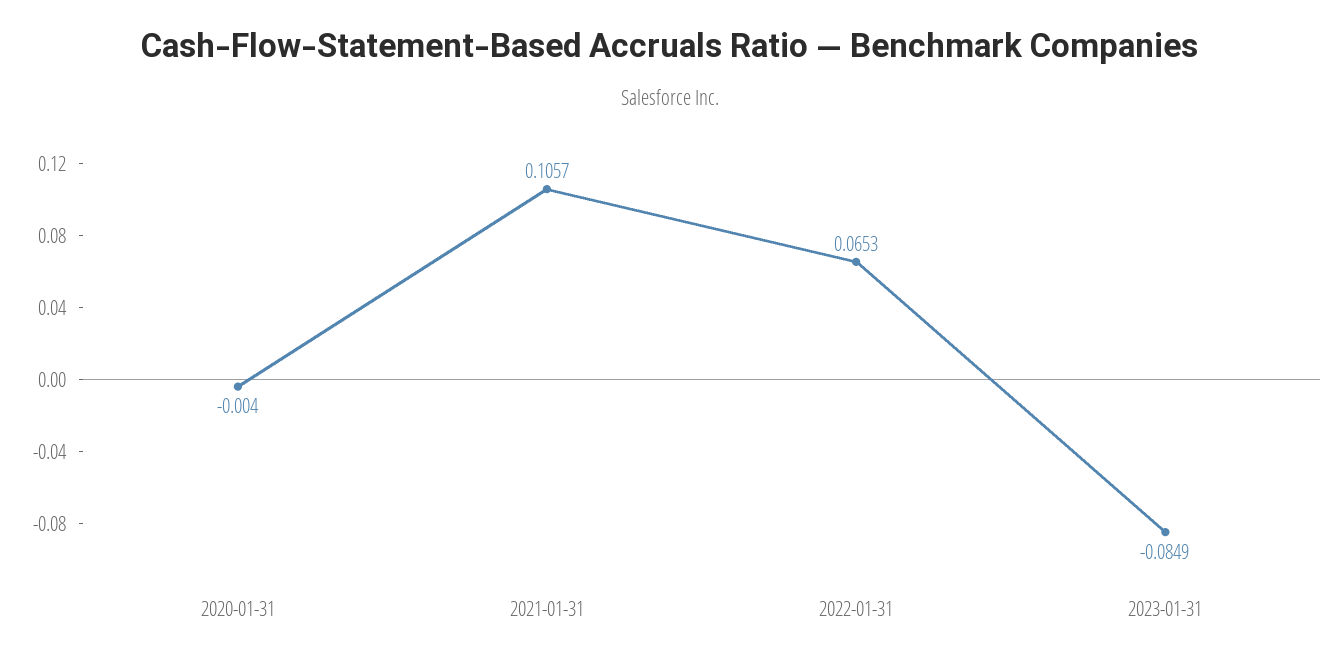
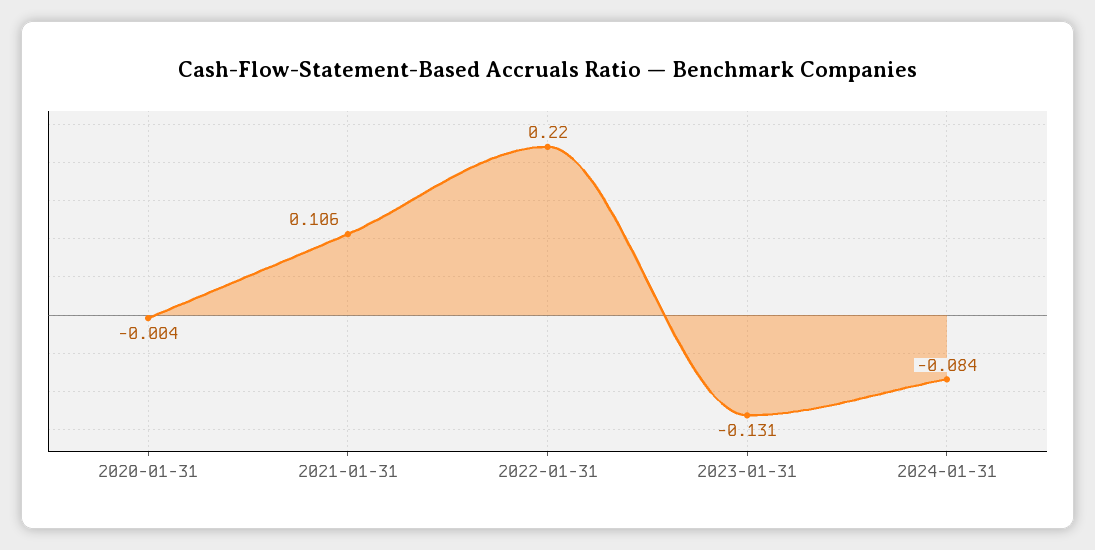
2022-01-31: 0.0653 -> 0.22
2023-01-31: -0.0849 -> -0.131
2024-01-31: none -> -0.084

